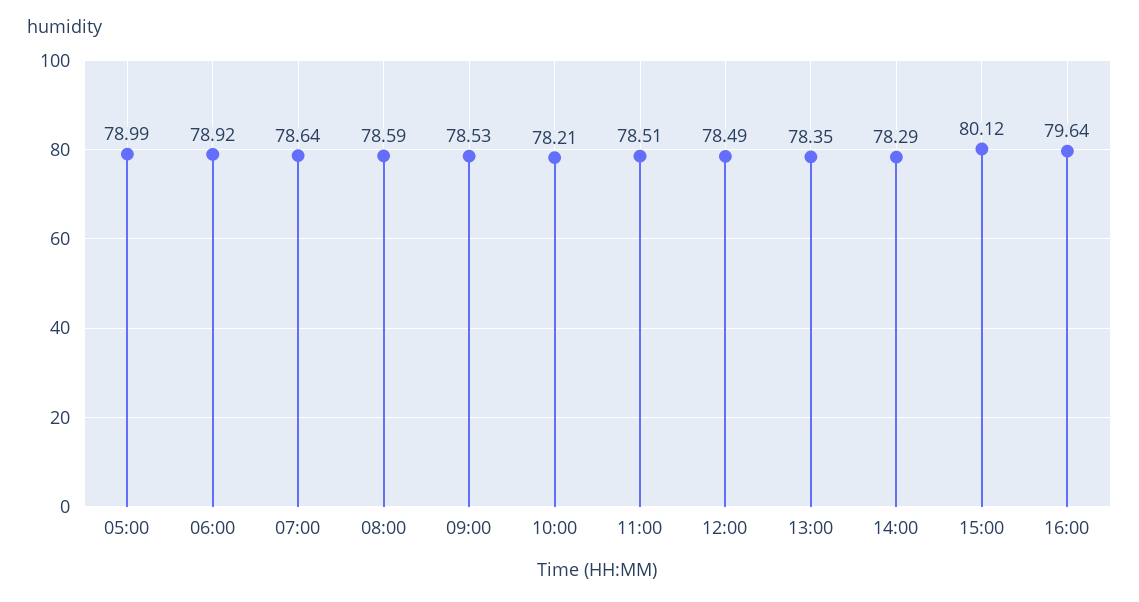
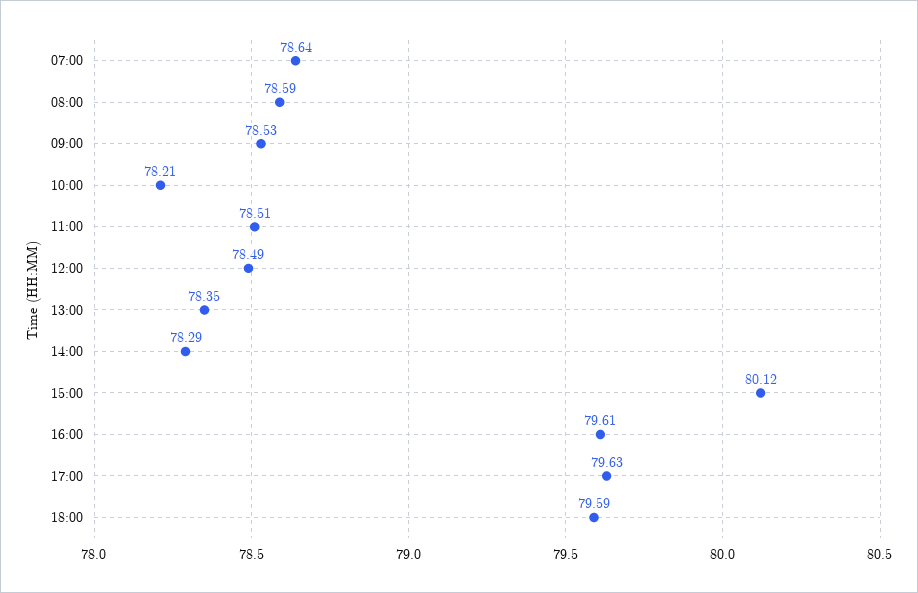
05:00: 78.99 -> none
06:00: 78.92 -> none
16:00: 79.64 -> 79.61
17:00: none -> 79.63
18:00: none -> 79.59

